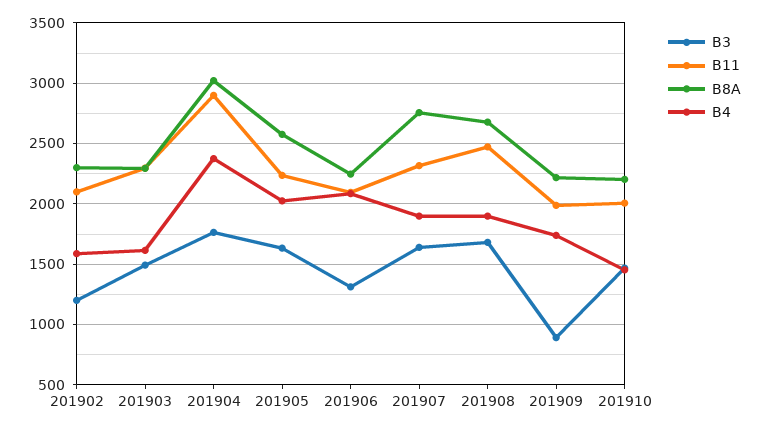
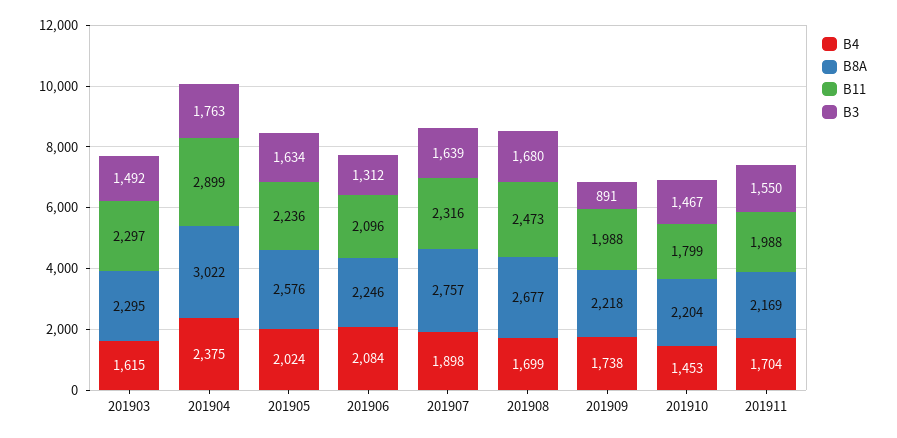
B3, 201902: 1200 -> none
B11, 201902: 2100 -> none
B8A, 201902: 2300 -> none
B4, 201902: 1600 -> none
B4, 201908: 1900 -> 1699
B11, 201910: 2000 -> 1799
B4, 201911: none -> 1704
B8A, 201911: none -> 2169
B11, 201911: none -> 1988
B3, 201911: none -> 1550

